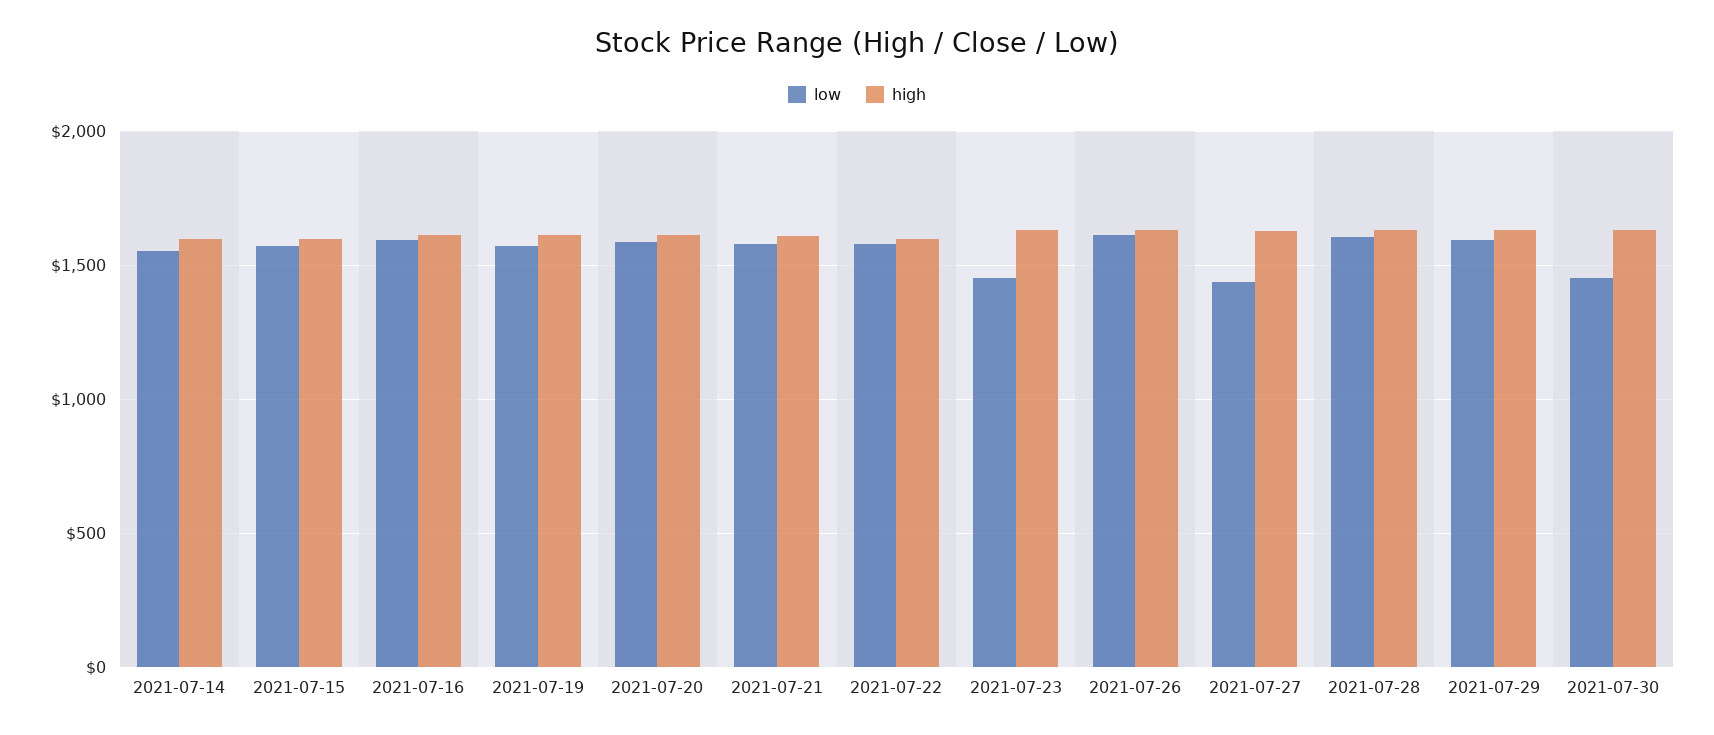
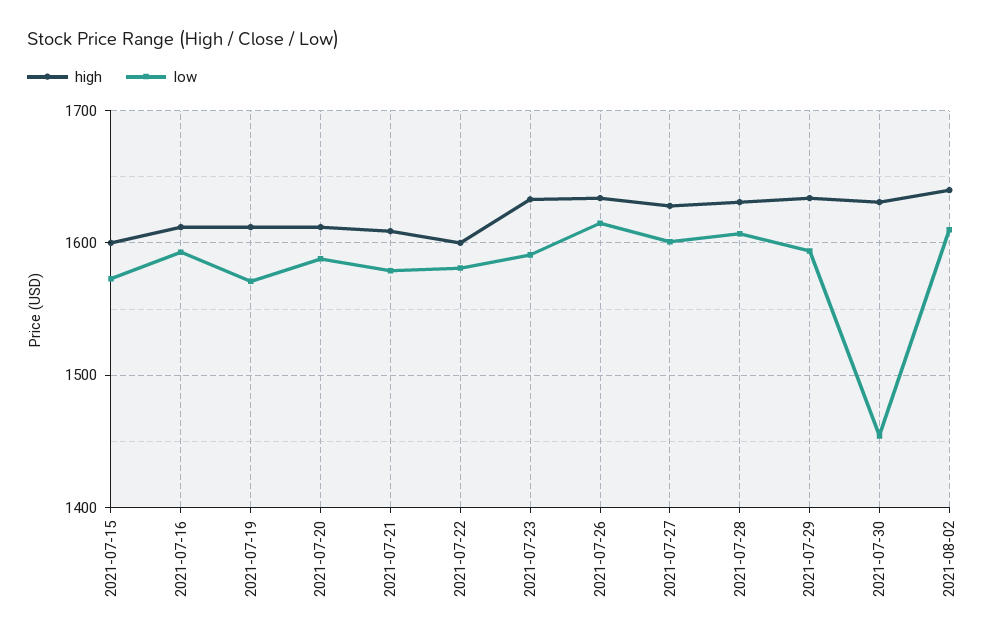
low, 2021-07-14: 1550 -> none
high, 2021-07-14: 1600 -> none
low, 2021-07-23: 1450 -> 1590
low, 2021-07-27: 1450 -> 1600
high, 2021-08-02: none -> 1640
low, 2021-08-02: none -> 1610

